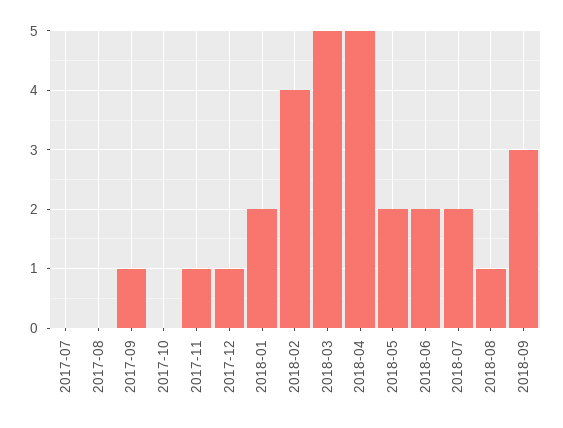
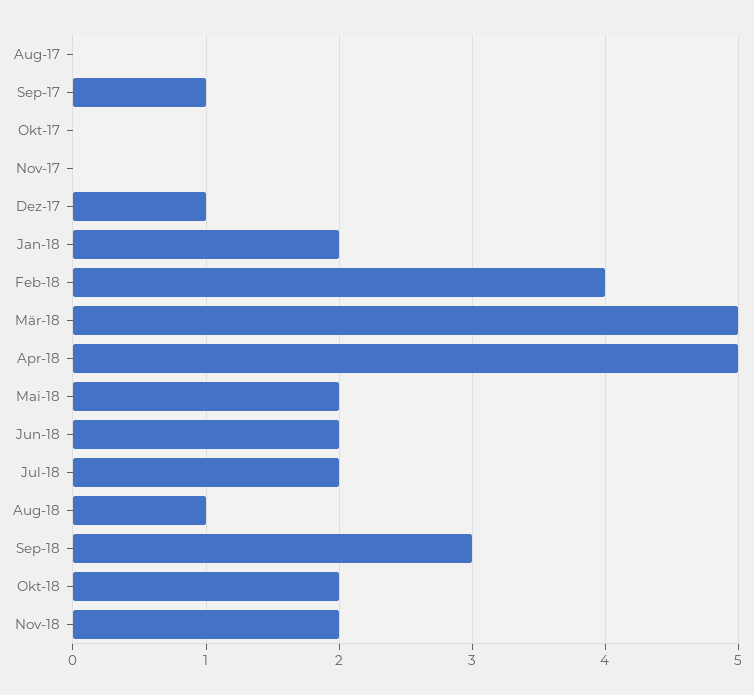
2017-07: 0 -> none
2017-11: 1 -> 0
Okt-18: none -> 2
Nov-18: none -> 2

